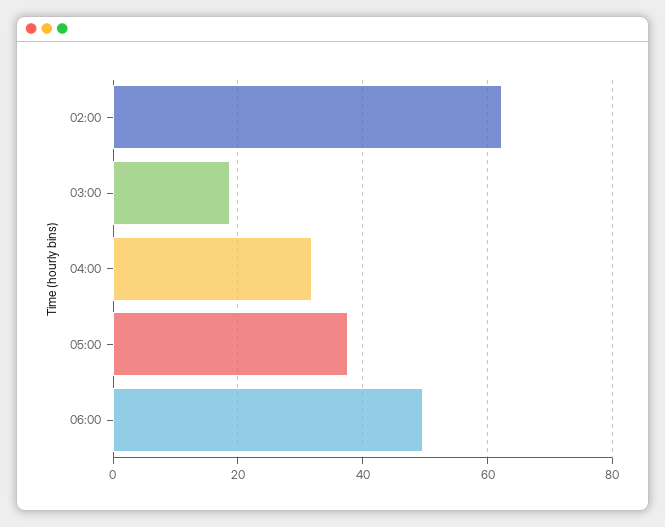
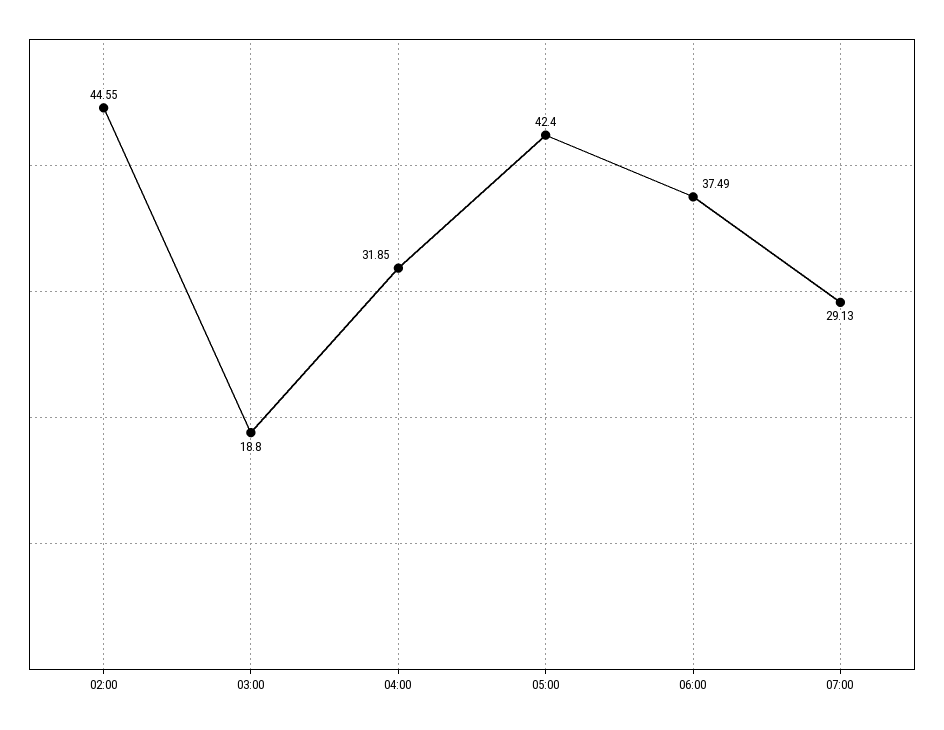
02:00: 62 -> 44.55
05:00: 38 -> 42.4
06:00: 50 -> 37.49
07:00: none -> 29.13

